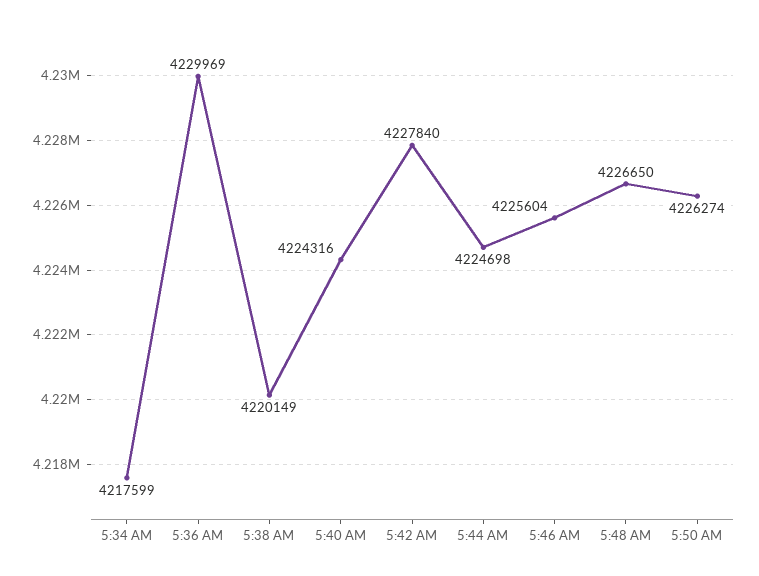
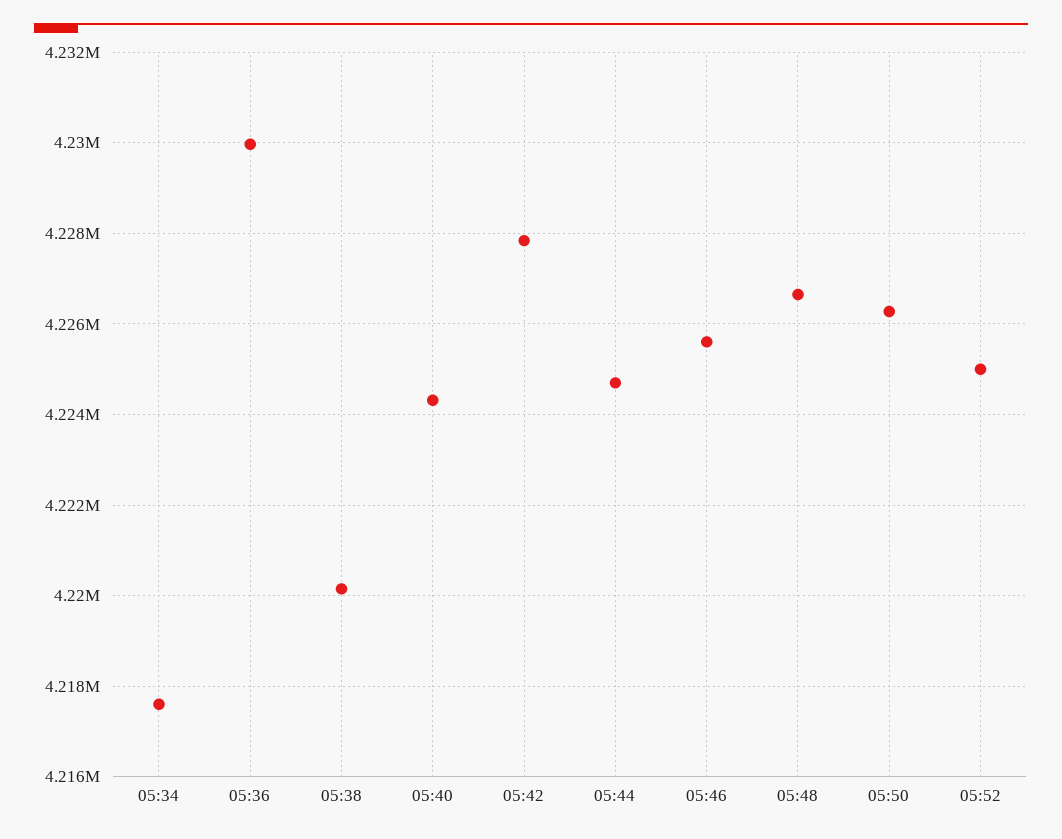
05:52: none -> 4225000

